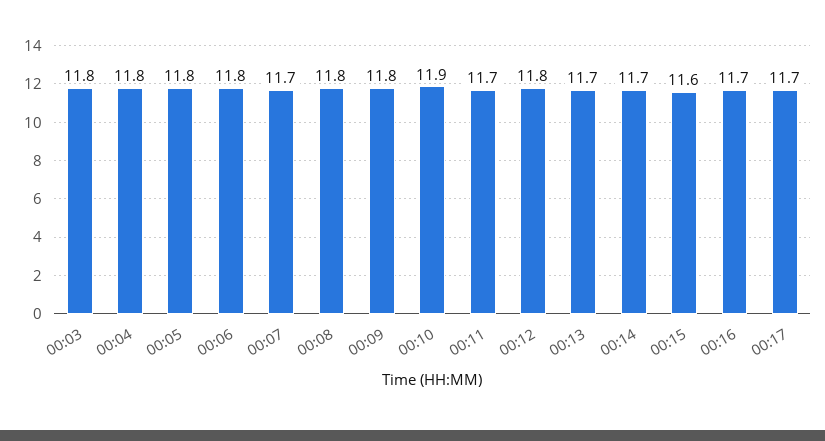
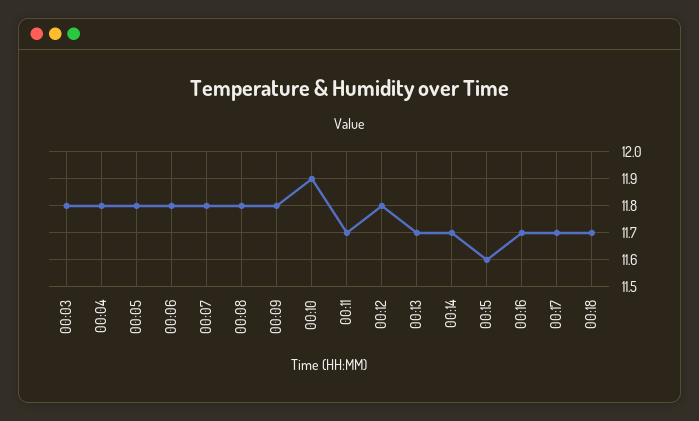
00:07: 11.7 -> 11.8
00:18: none -> 11.7

